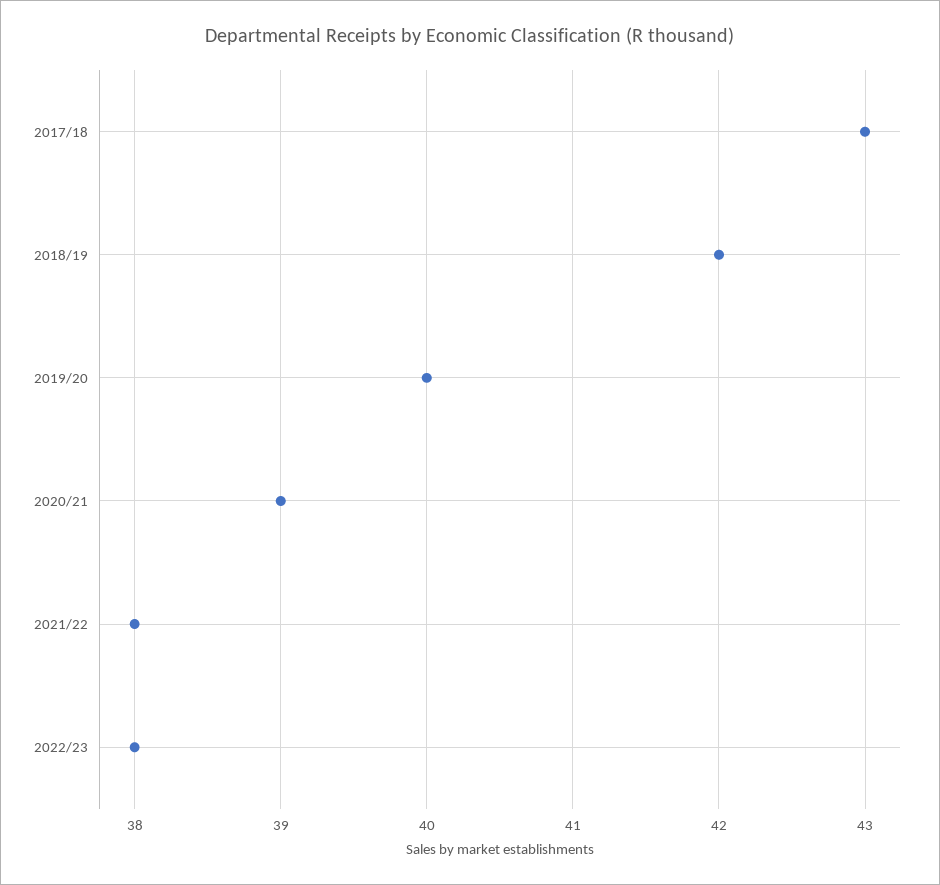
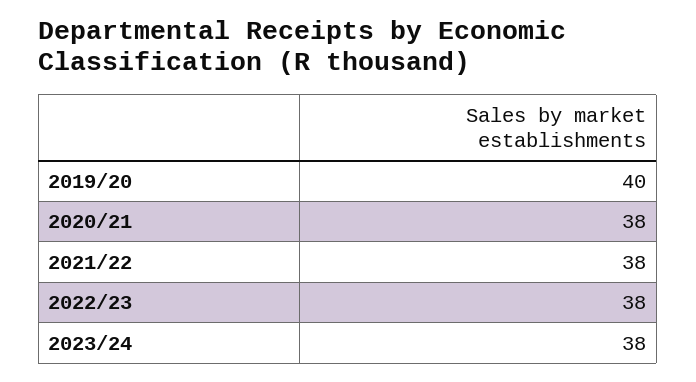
2017/18: 43 -> none
2018/19: 42 -> none
2020/21: 39 -> 38
2023/24: none -> 38

